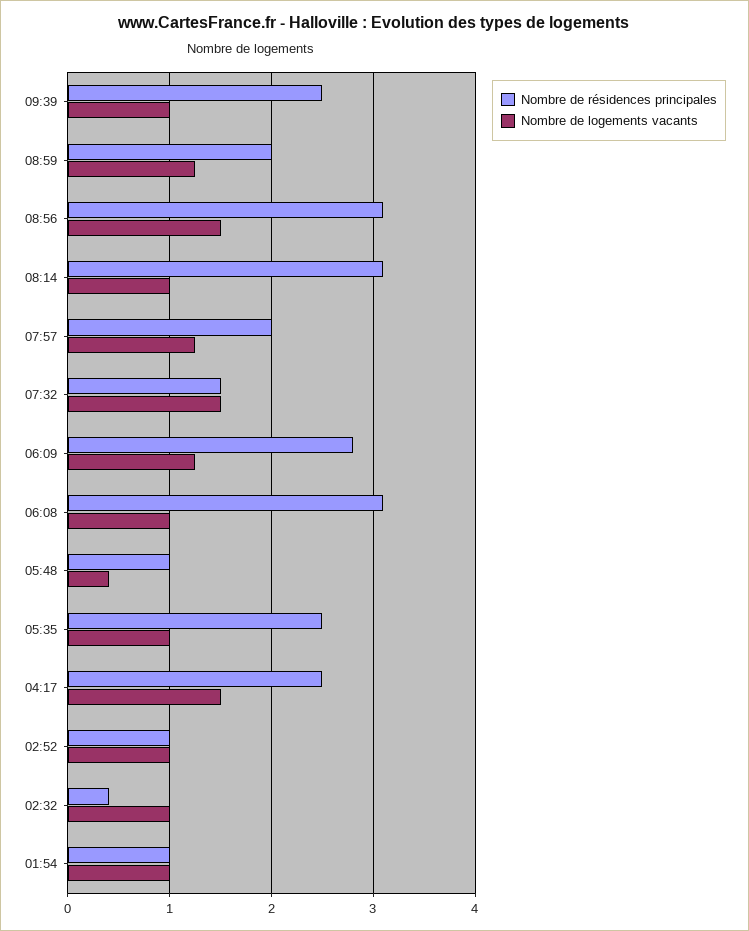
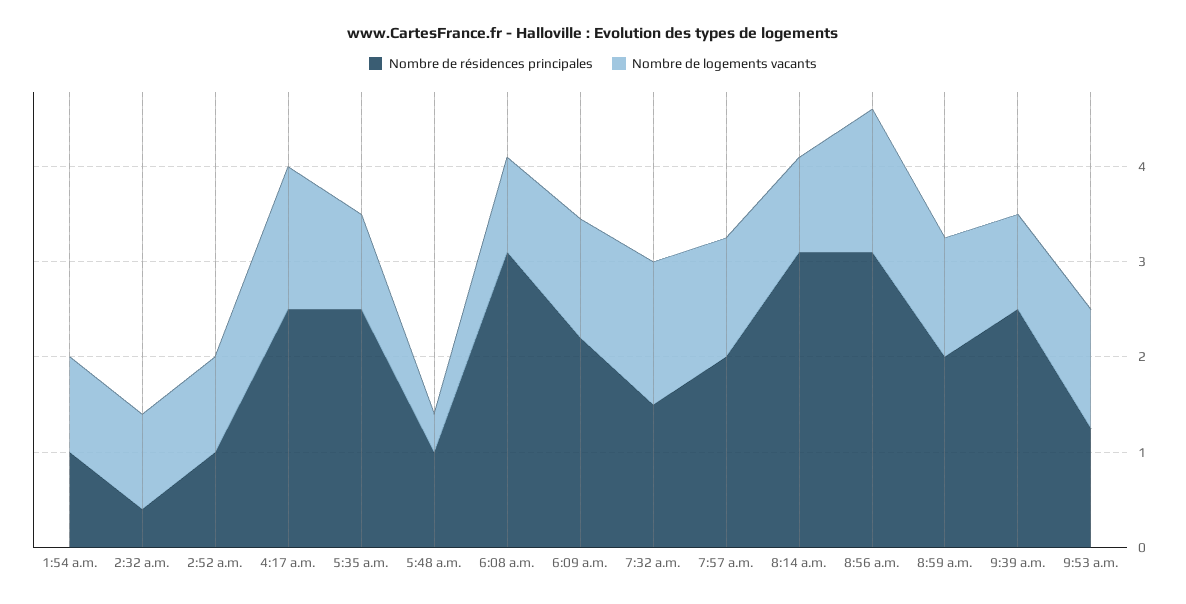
Nombre de résidences principales, 06:09: 2.8 -> 2.2
Nombre de résidences principales, 9:53 a.m.: none -> 1.2
Nombre de logements vacants, 9:53 a.m.: none -> 1.2

